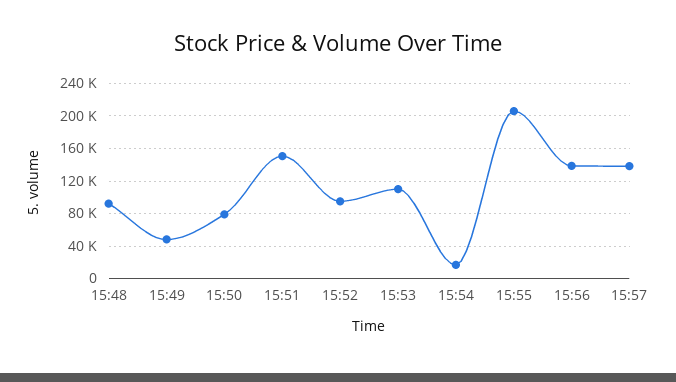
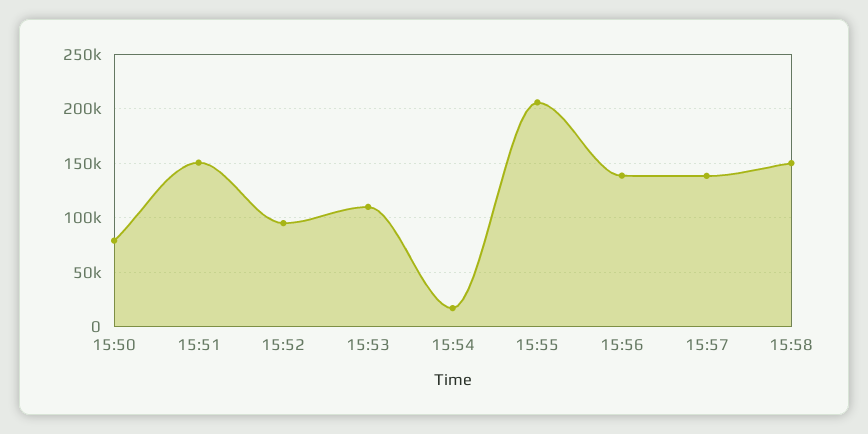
15:48: 90000 -> none
15:49: 50000 -> none
15:58: none -> 150000

